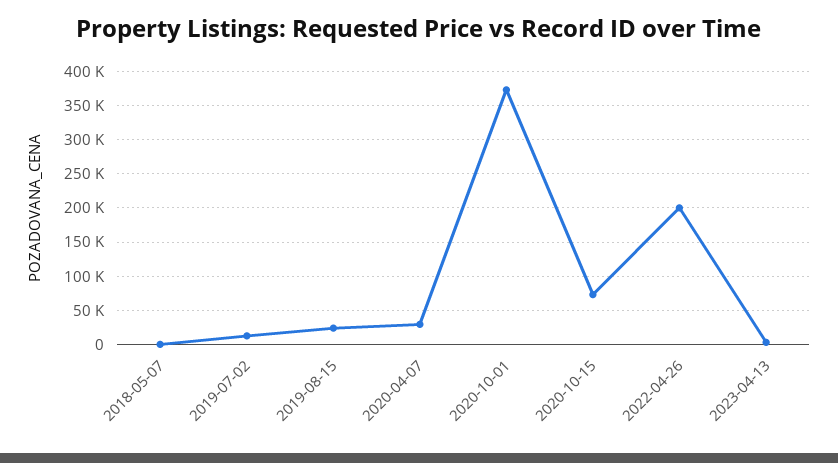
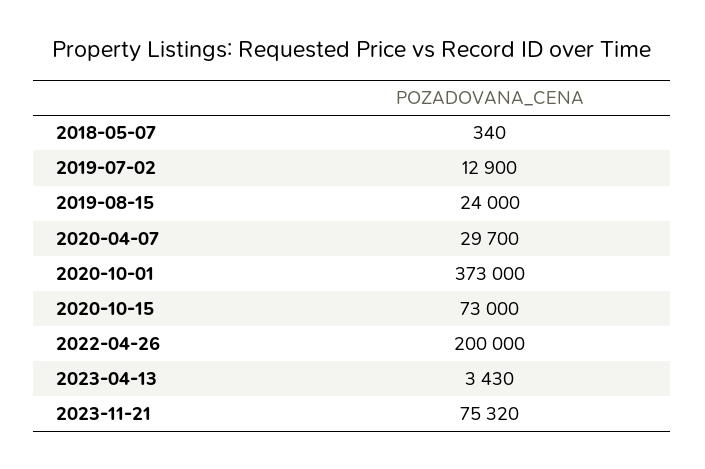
2023-11-21: none -> 75320

